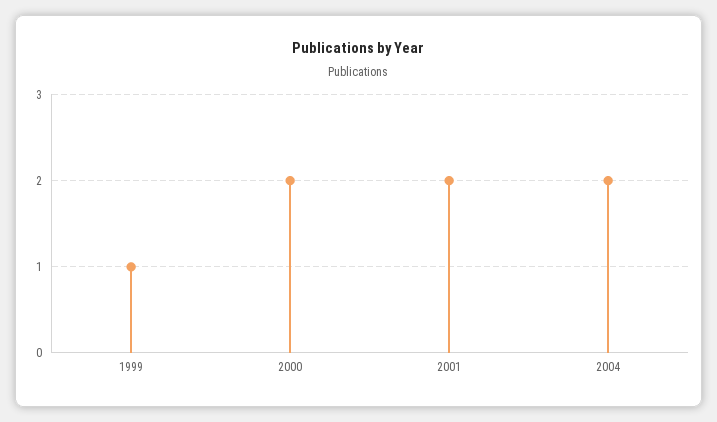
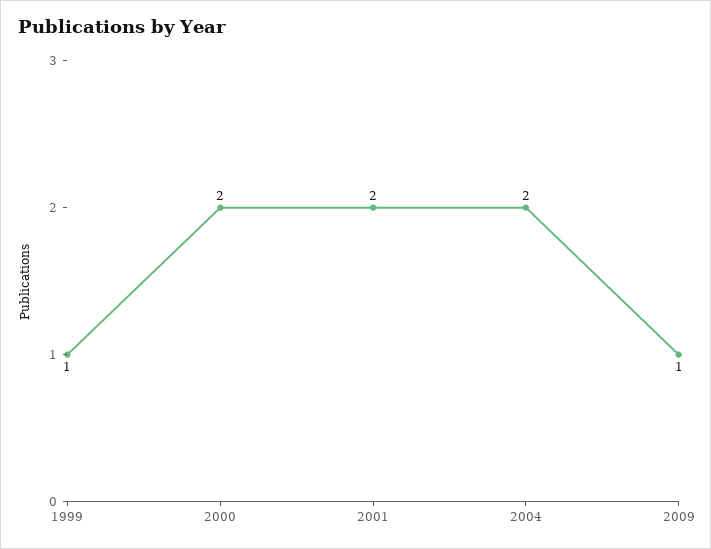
2009: none -> 1

